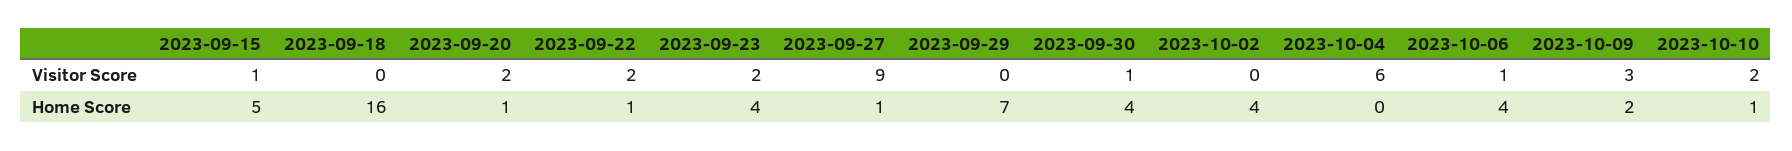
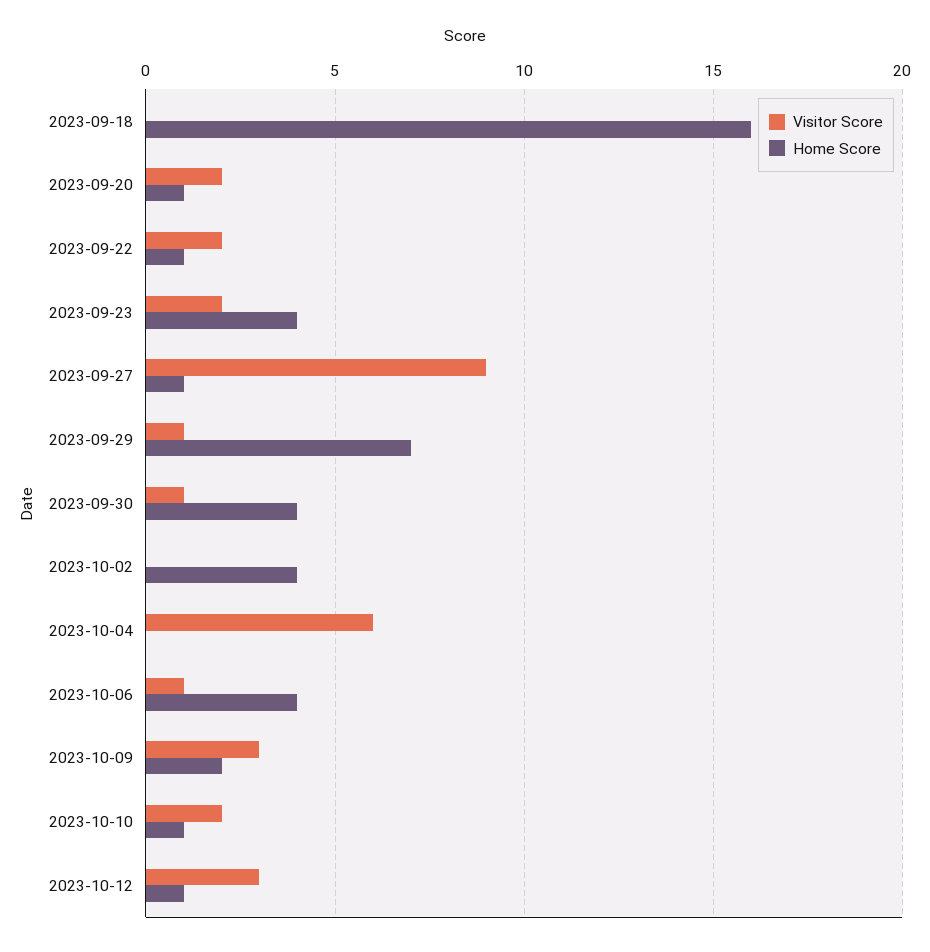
Visitor Score, 2023-09-15: 1 -> none
Visitor Score, 2023-09-29: 0 -> 1
Home Score, 2023-09-15: 5 -> none
Visitor Score, 2023-10-12: none -> 3
Home Score, 2023-10-12: none -> 1

